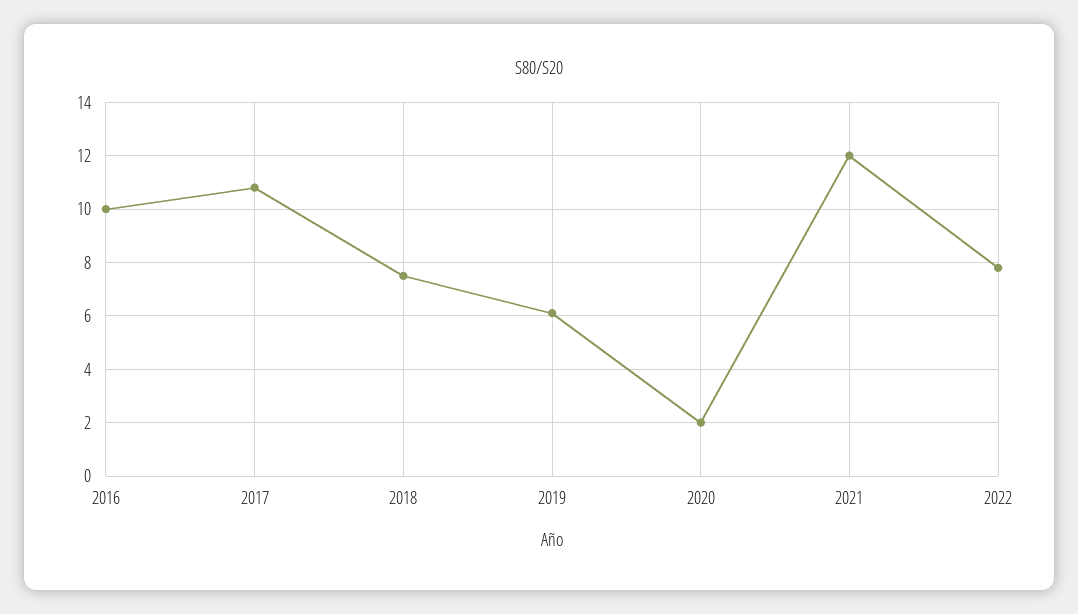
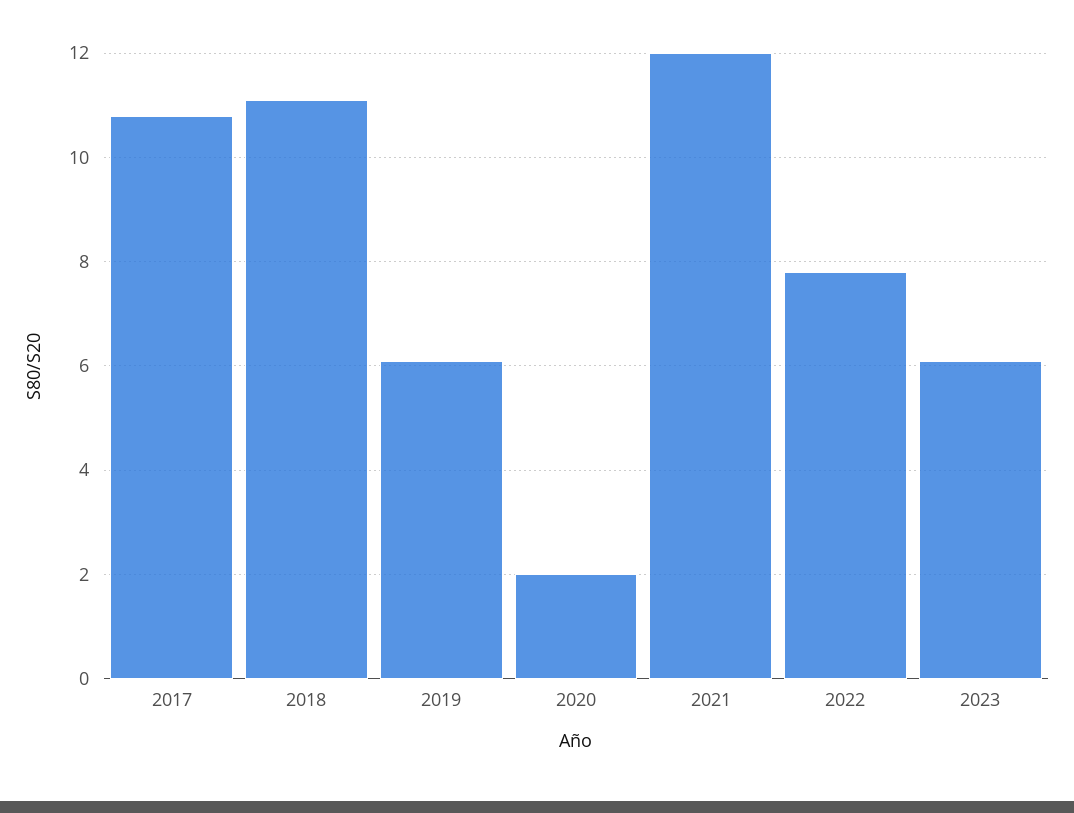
2016: 10 -> none
2018: 7.5 -> 11
2023: none -> 6

